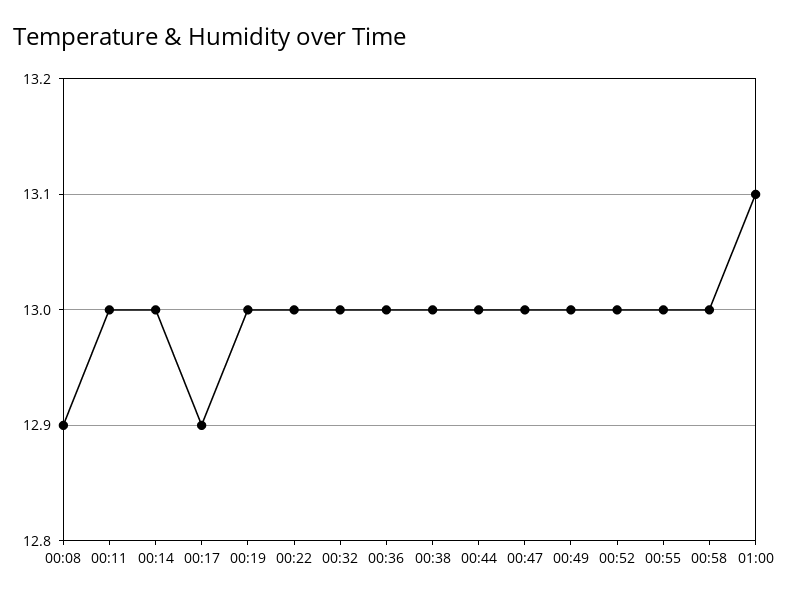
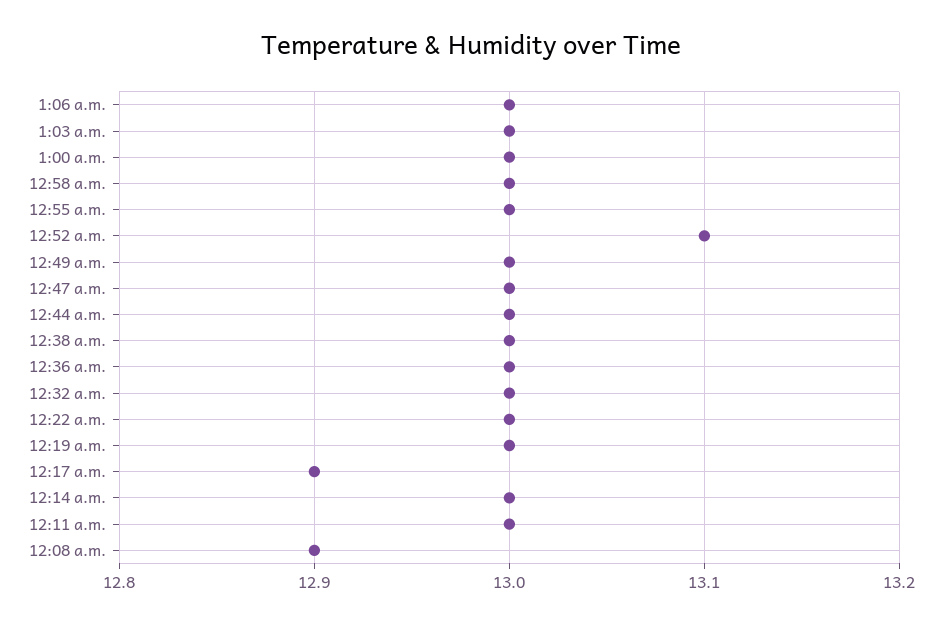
00:52: 13 -> 13.1
01:00: 13.1 -> 13
1:06 a.m.: none -> 13
1:03 a.m.: none -> 13

